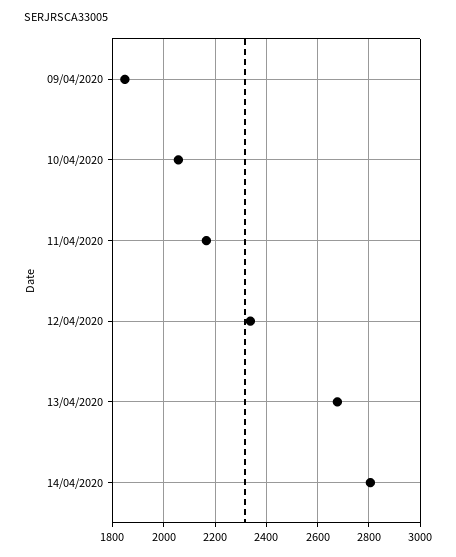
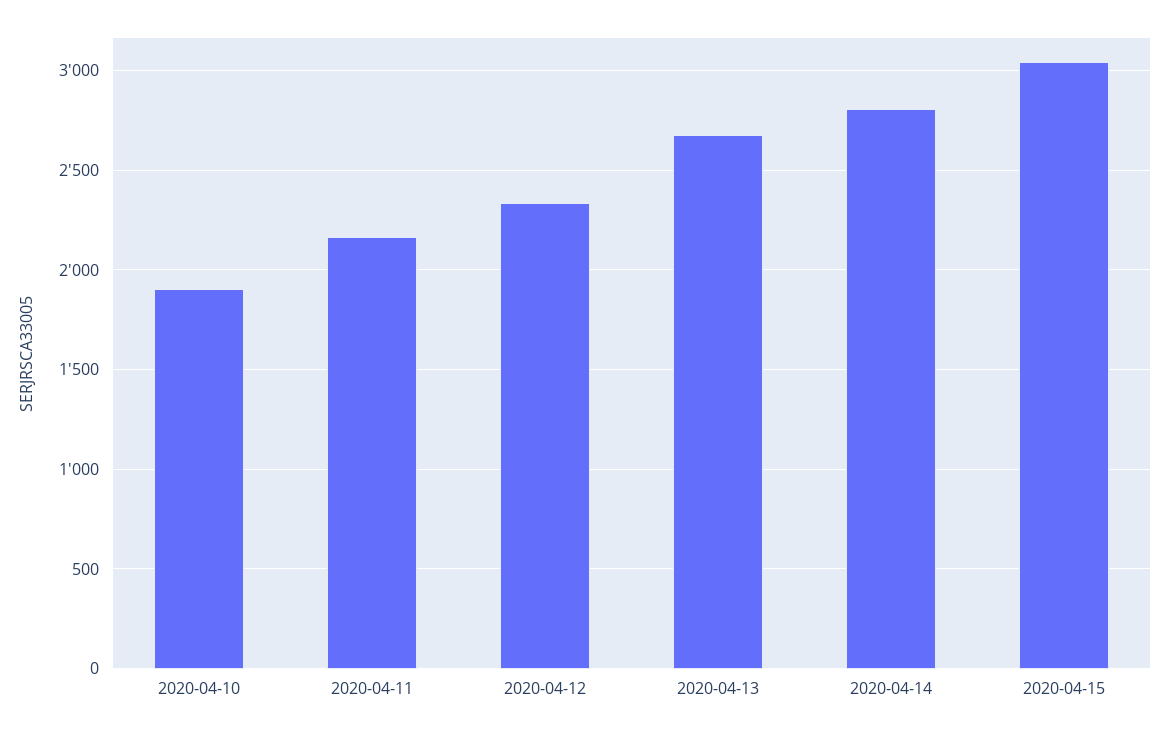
09/04/2020: 1850 -> none
10/04/2020: 2050 -> 1900
2020-04-15: none -> 3050

